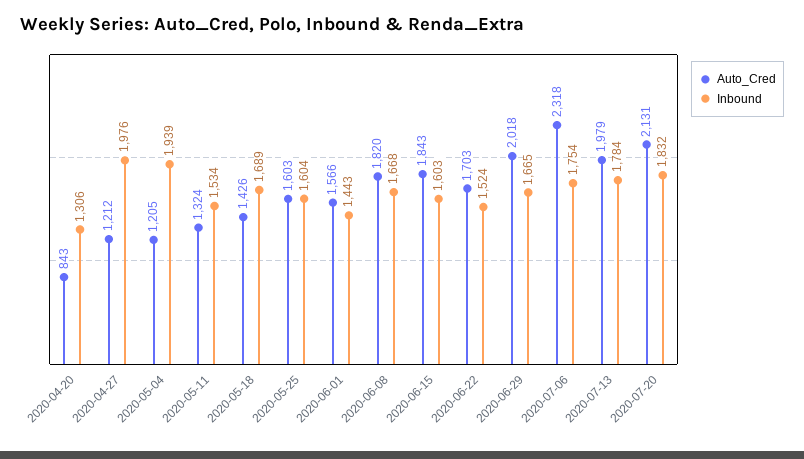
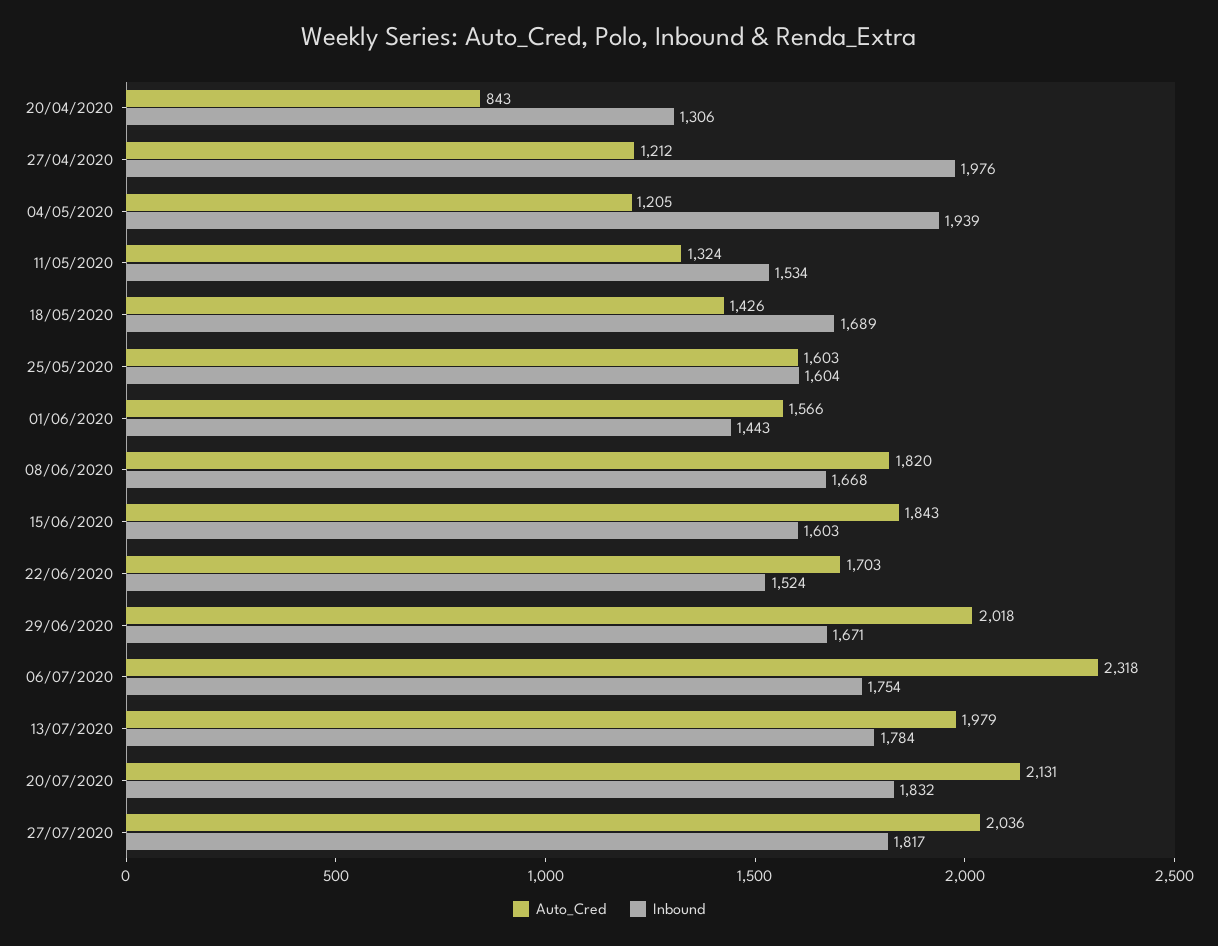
Inbound, 2020-06-29: 1665 -> 1671
Auto_Cred, 27/07/2020: none -> 2036
Inbound, 27/07/2020: none -> 1817

